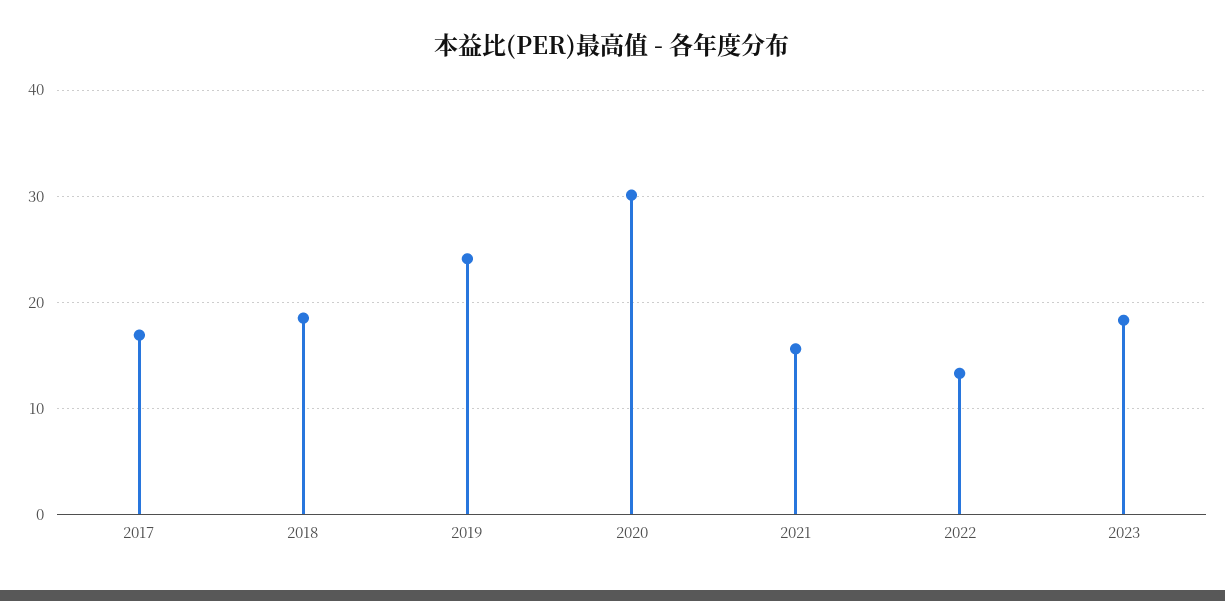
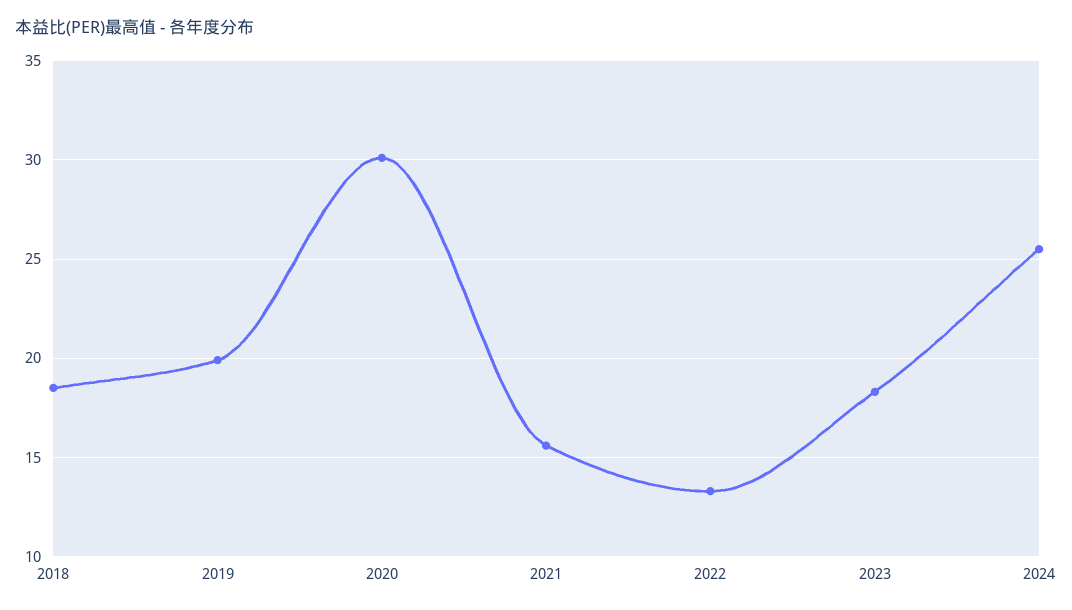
2017: 17 -> none
2019: 24 -> 20
2024: none -> 25.5

